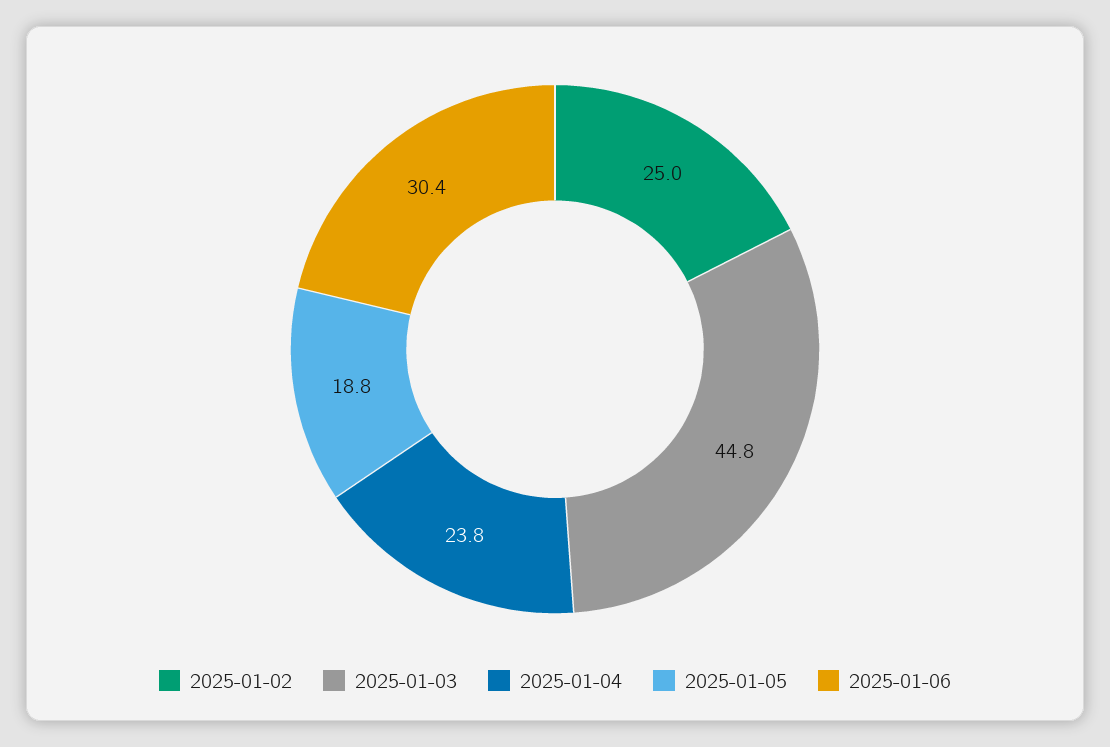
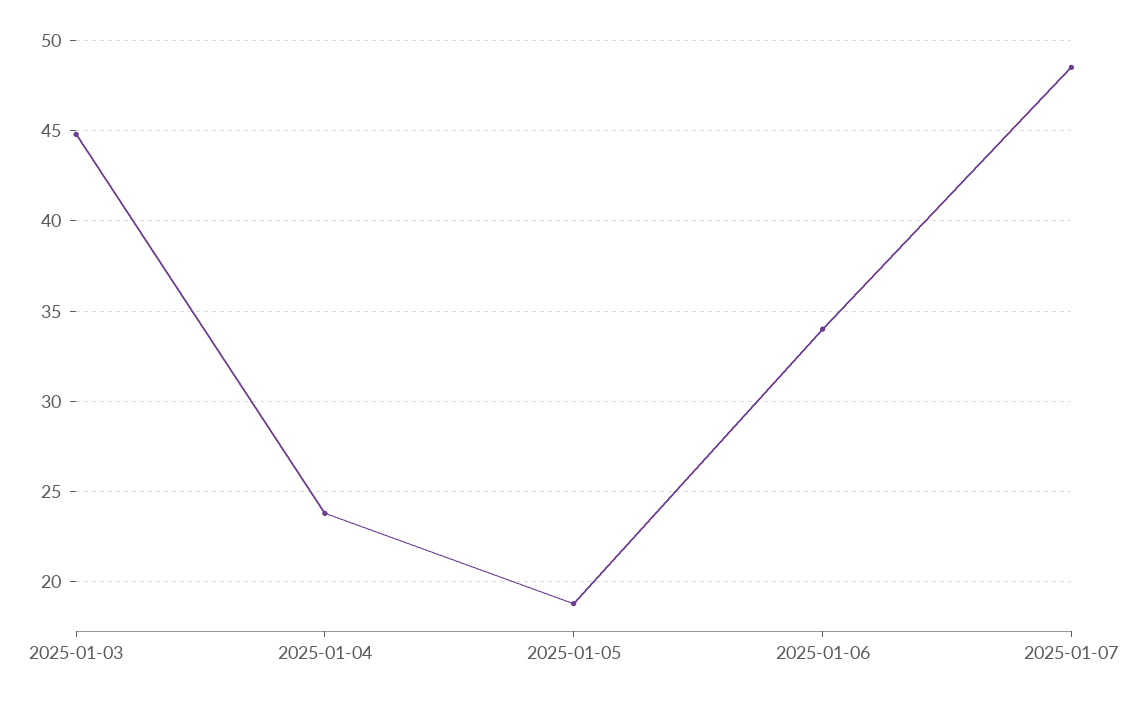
2025-01-02: 25 -> none
2025-01-06: 30.4 -> 34
2025-01-07: none -> 48.5

